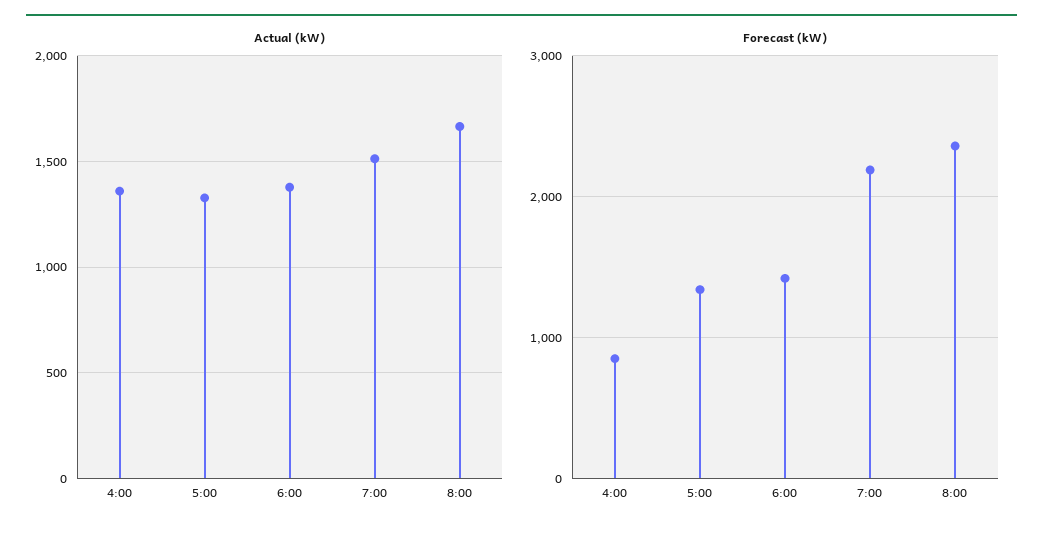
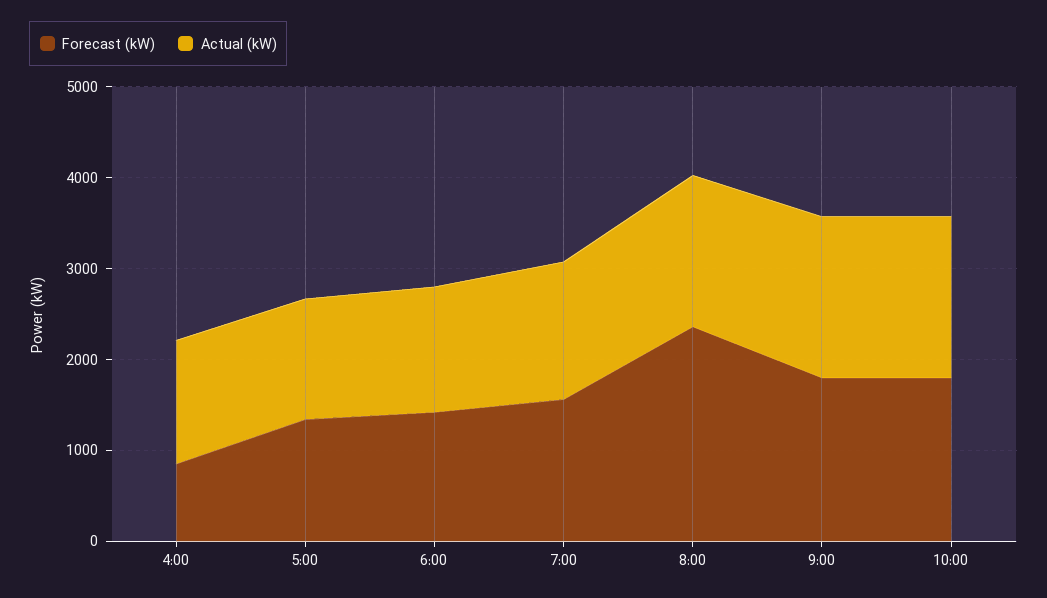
Forecast (kW), 7:00: 2200 -> 1600
Forecast (kW), 9:00: none -> 1800
Actual (kW), 9:00: none -> 1800
Forecast (kW), 10:00: none -> 1800
Actual (kW), 10:00: none -> 1800

